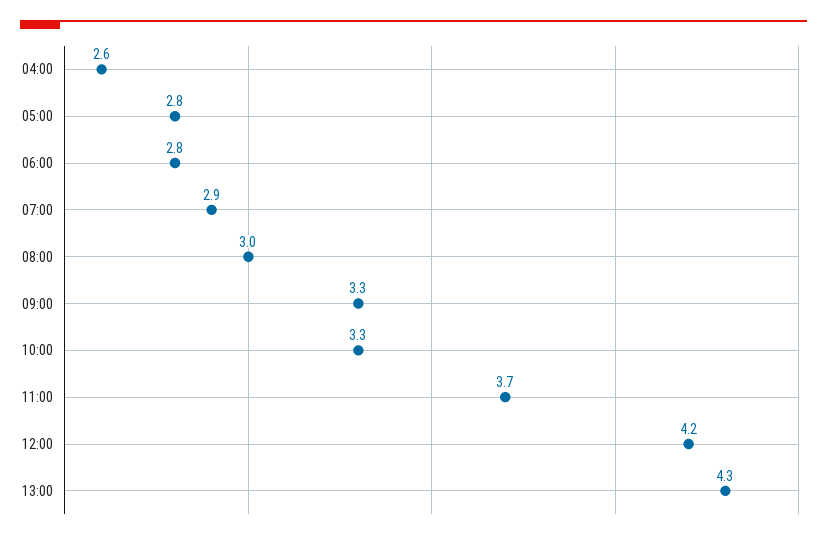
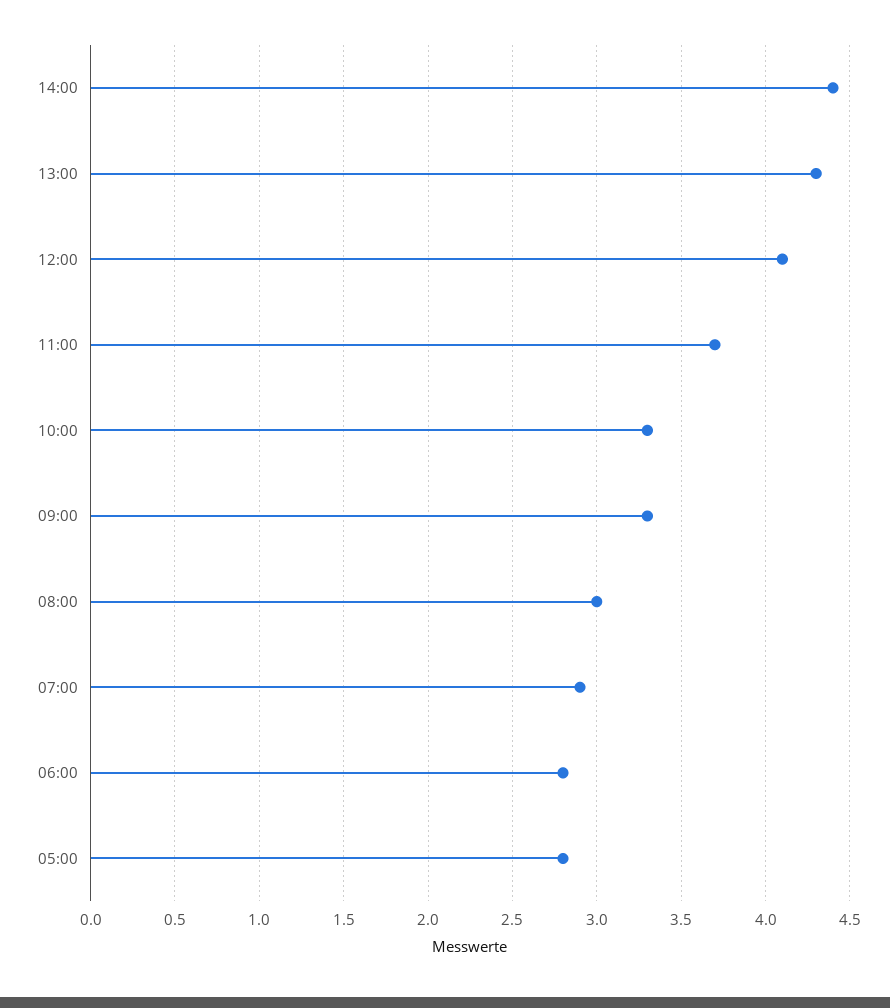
04:00: 2.6 -> none
12:00: 4.2 -> 4.1
14:00: none -> 4.4

